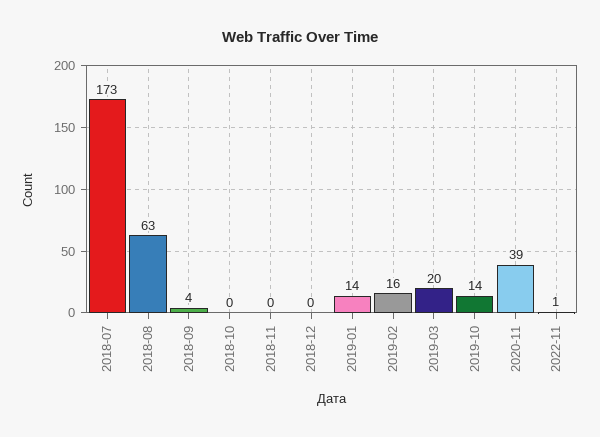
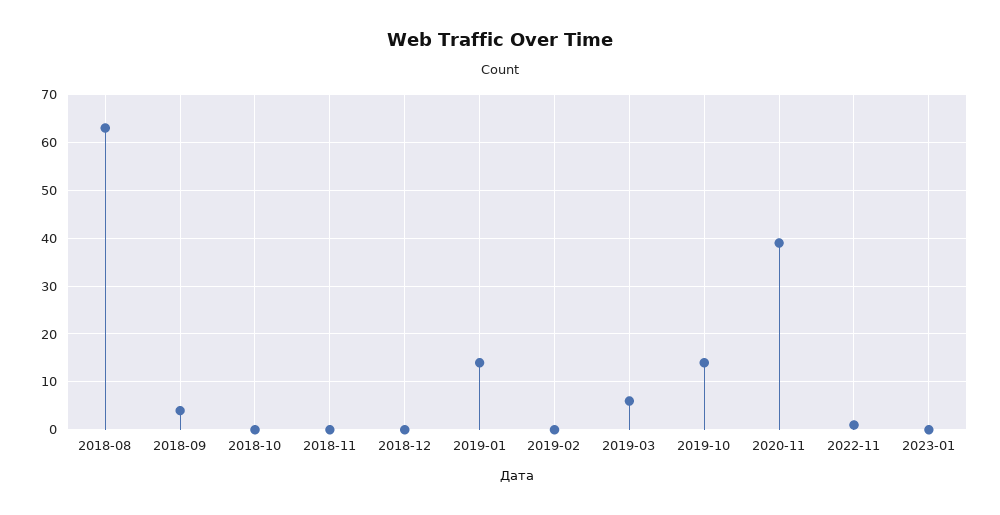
2018-07: 173 -> none
2019-02: 16 -> 0
2019-03: 20 -> 5
2023-01: none -> 0

